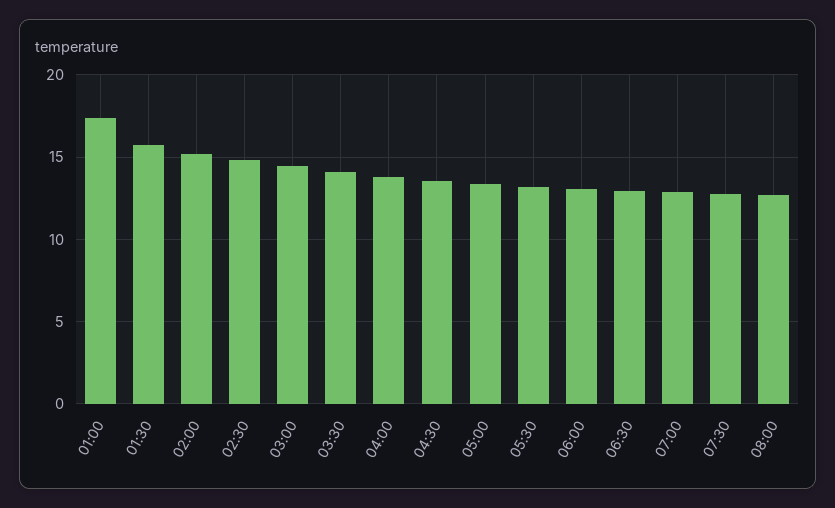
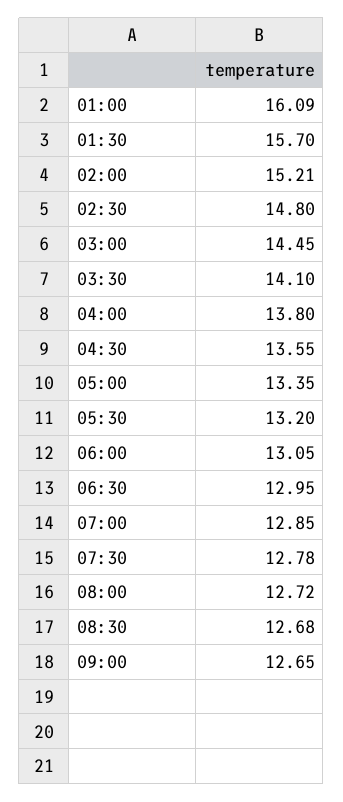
01:00: 17.5 -> 16.09
08:30: none -> 12.68
09:00: none -> 12.65

